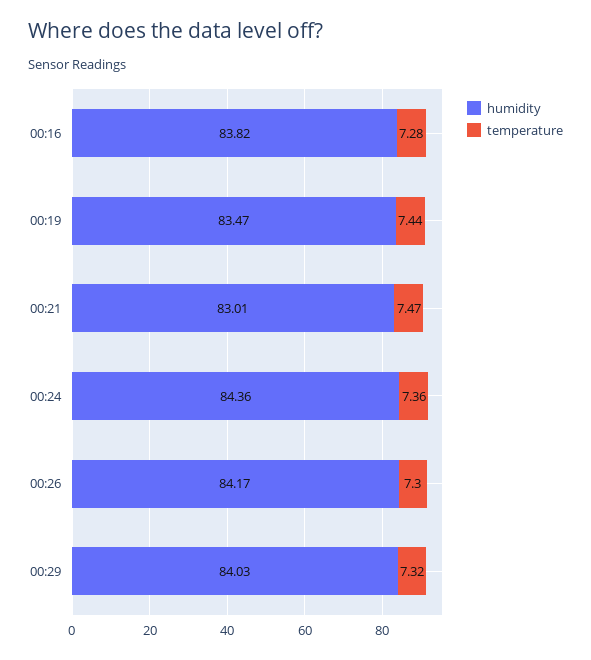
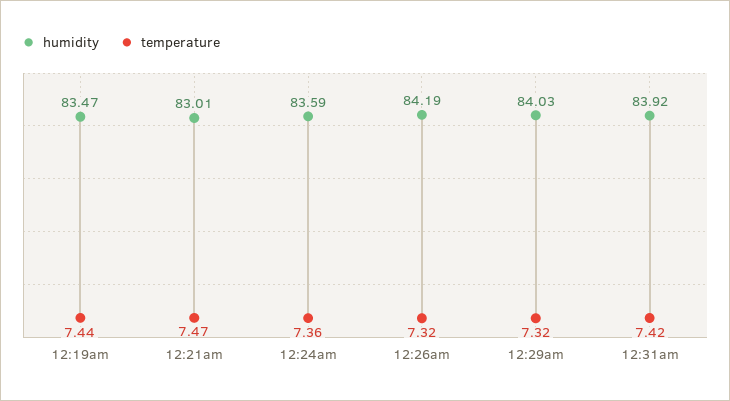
humidity, 00:16: 83.82 -> none
temperature, 00:16: 7.28 -> none
humidity, 00:24: 84.36 -> 83.59
humidity, 00:26: 84.17 -> 84.19
temperature, 00:26: 7.3 -> 7.32
humidity, 12:31am: none -> 83.92
temperature, 12:31am: none -> 7.42

